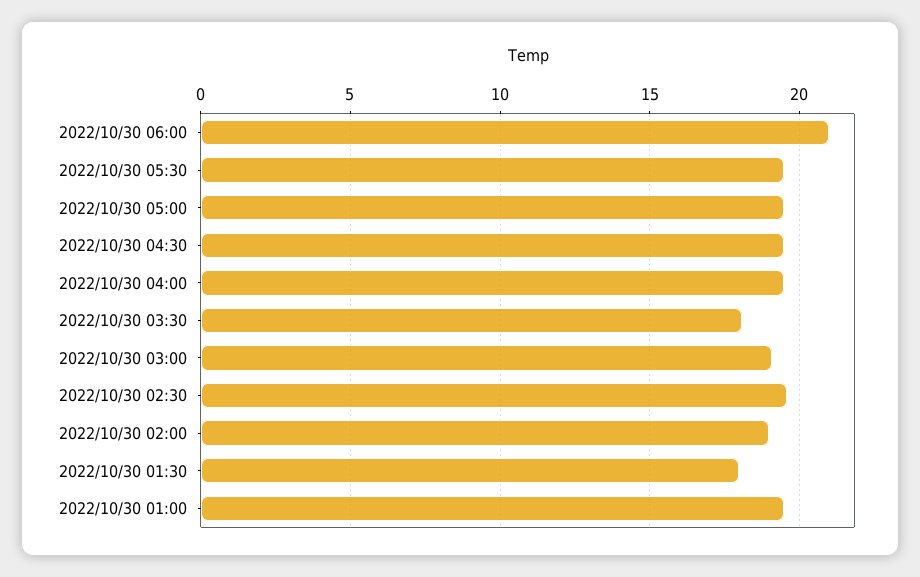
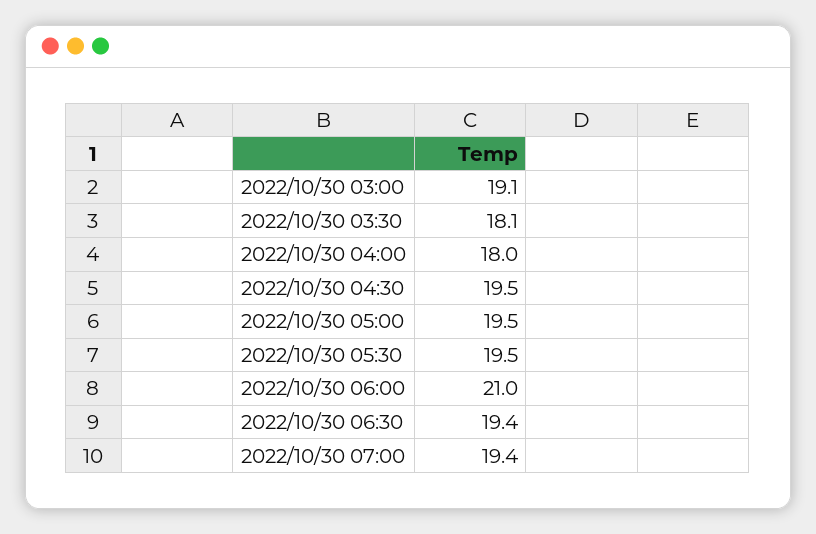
2022/10/30 04:00: 19.5 -> 18
2022/10/30 02:30: 19.5 -> none
2022/10/30 02:00: 19 -> none
2022/10/30 01:30: 18 -> none
2022/10/30 01:00: 19.5 -> none
2022/10/30 06:30: none -> 19.4
2022/10/30 07:00: none -> 19.4

